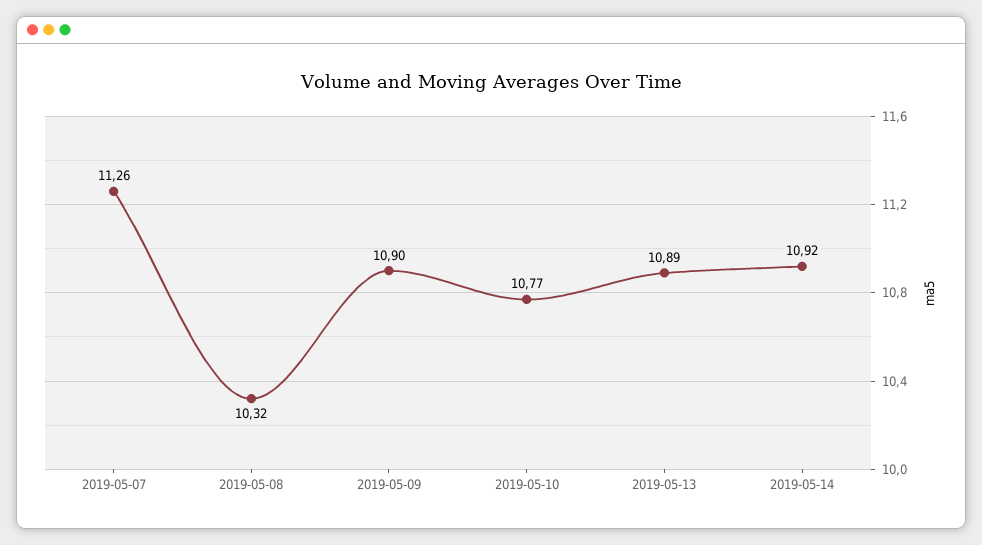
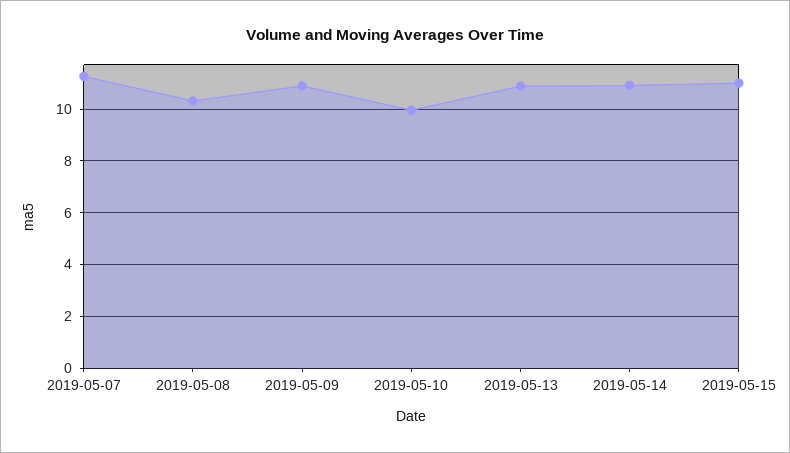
2019-05-10: 10.77 -> 10
2019-05-15: none -> 11

